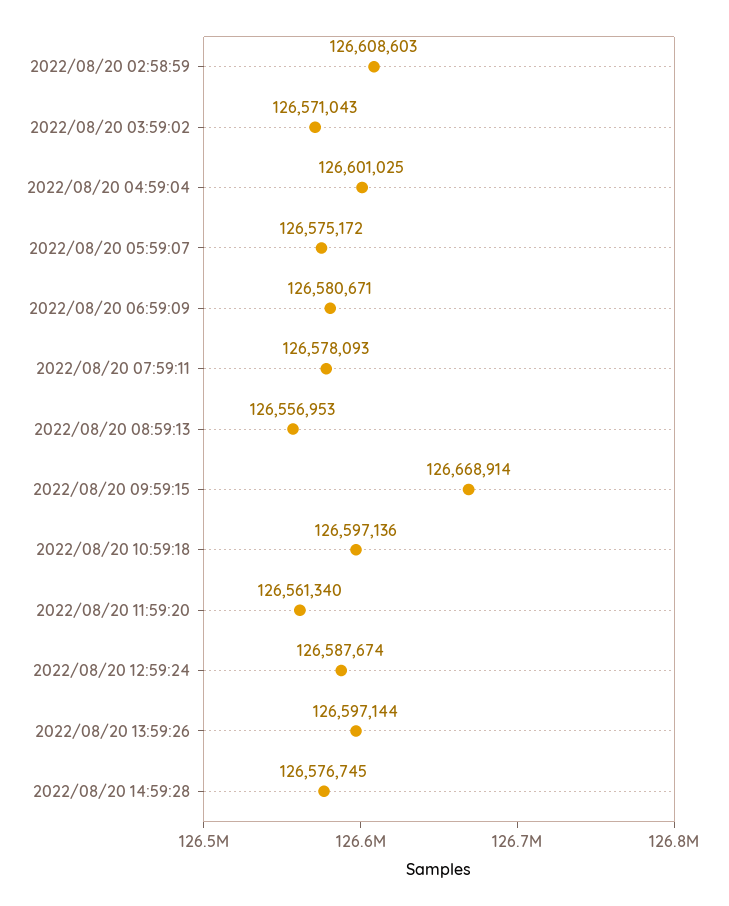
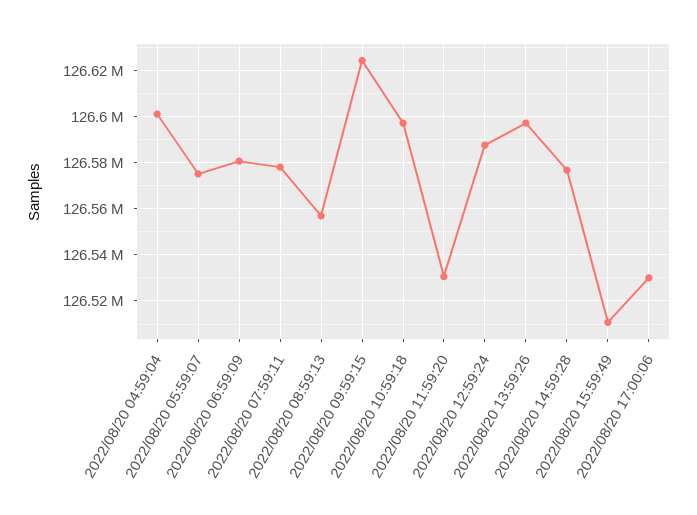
2022/08/20 02:58:59: 126608603 -> none
2022/08/20 03:59:02: 126571043 -> none
2022/08/20 09:59:15: 126668914 -> 126625000
2022/08/20 11:59:20: 126561340 -> 126530000
2022/08/20 15:59:49: none -> 126510000
2022/08/20 17:00:06: none -> 126530000

